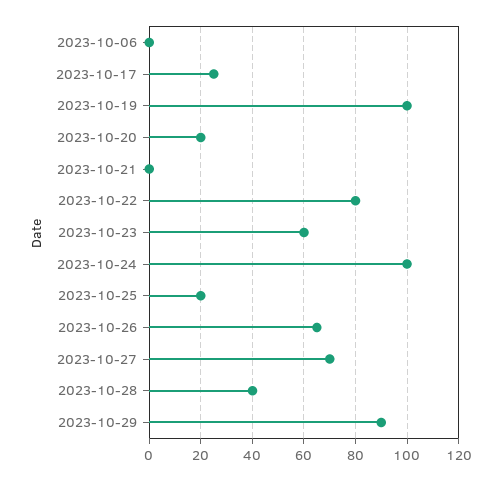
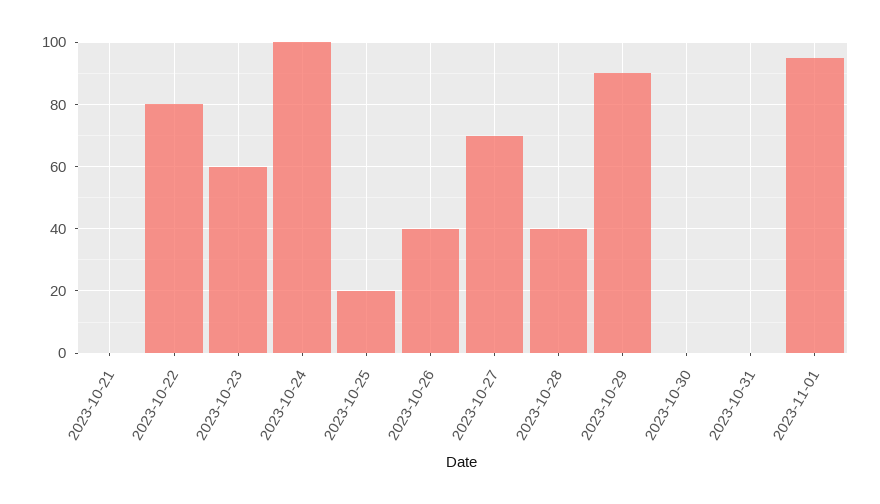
2023-10-06: 0 -> none
2023-10-17: 25 -> none
2023-10-19: 100 -> none
2023-10-20: 20 -> none
2023-10-26: 65 -> 40
2023-10-30: none -> 0
2023-10-31: none -> 0
2023-11-01: none -> 95

